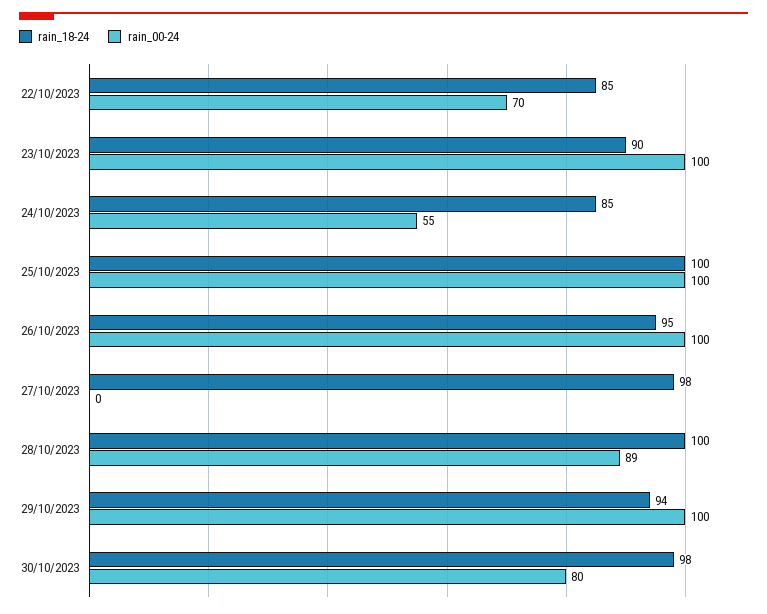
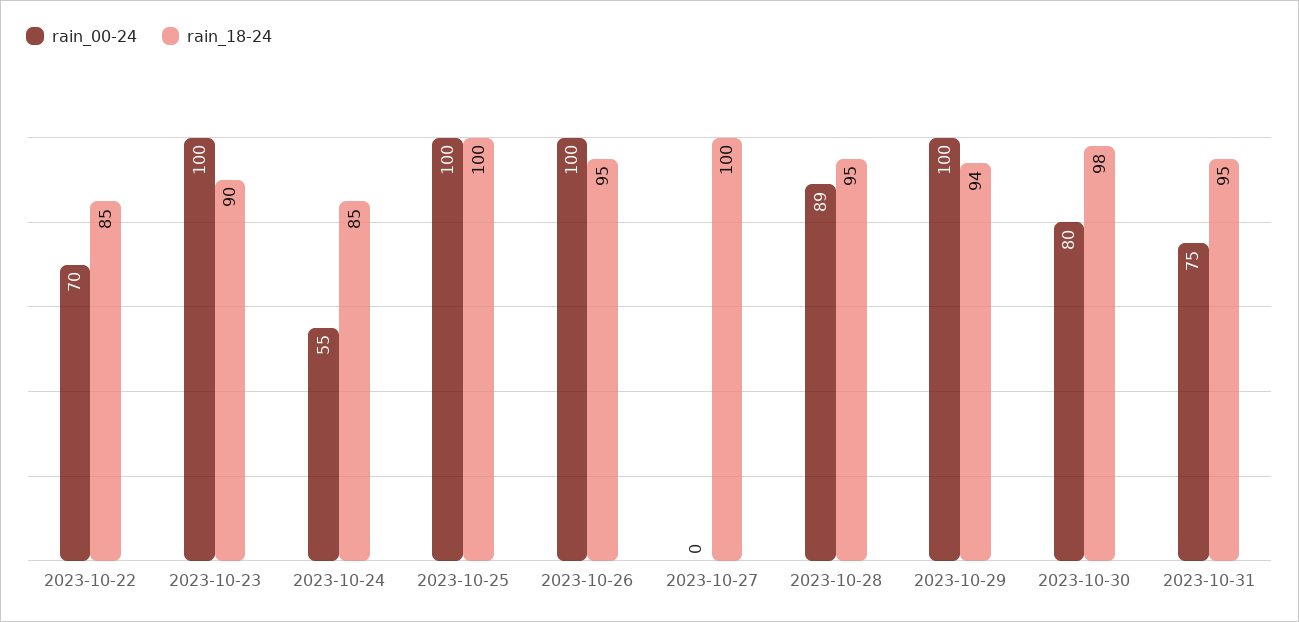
rain_18-24, 27/10/2023: 98 -> 100
rain_18-24, 28/10/2023: 100 -> 95
rain_00-24, 2023-10-31: none -> 75
rain_18-24, 2023-10-31: none -> 95

